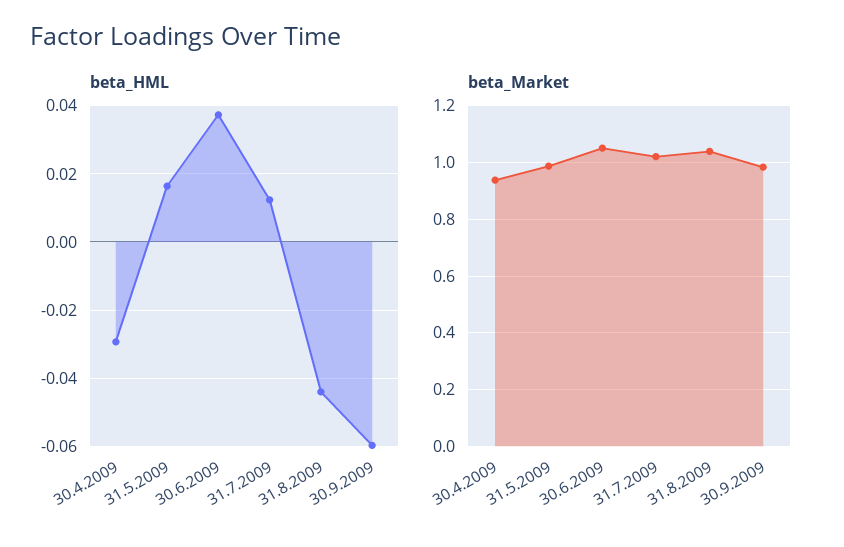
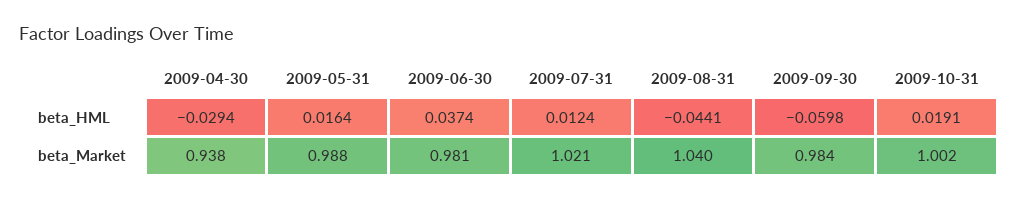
beta_Market, 30.6.2009: 1.05 -> 0.981
beta_HML, 2009-10-31: none -> 0.0191
beta_Market, 2009-10-31: none -> 1.002

